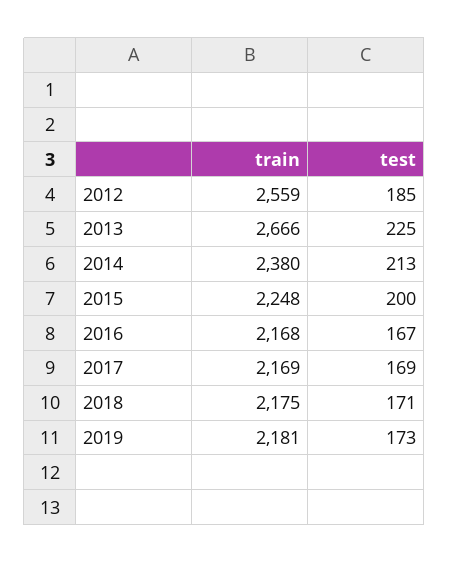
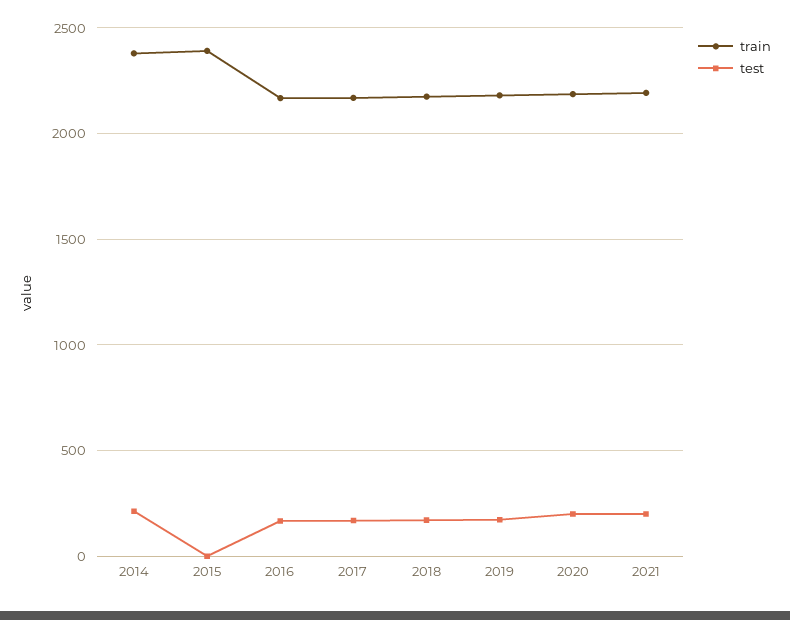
train, 2012: 2559 -> none
test, 2012: 185 -> none
train, 2013: 2666 -> none
test, 2013: 225 -> none
train, 2015: 2248 -> 2400
test, 2015: 200 -> 0
train, 2020: none -> 2200
test, 2020: none -> 200
train, 2021: none -> 2200
test, 2021: none -> 200

